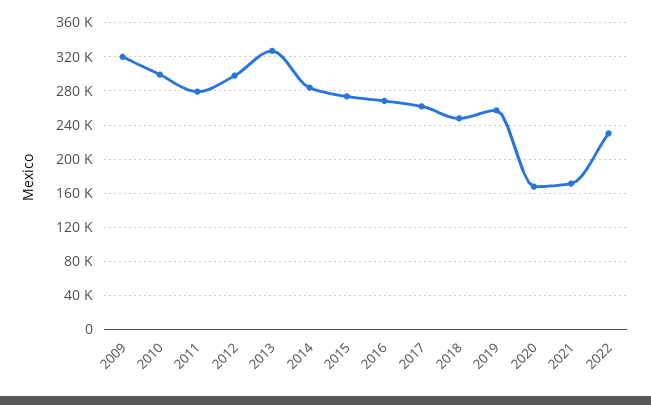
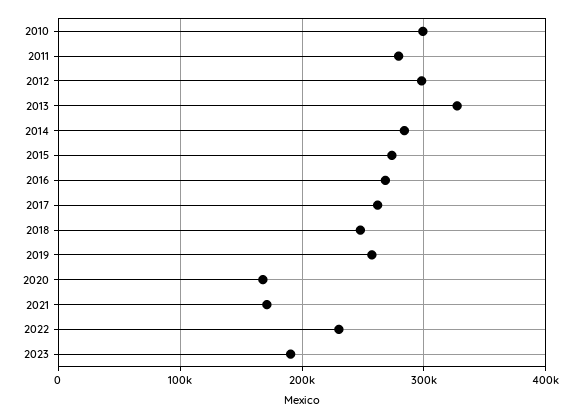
2009: 320000 -> none
2023: none -> 190000

